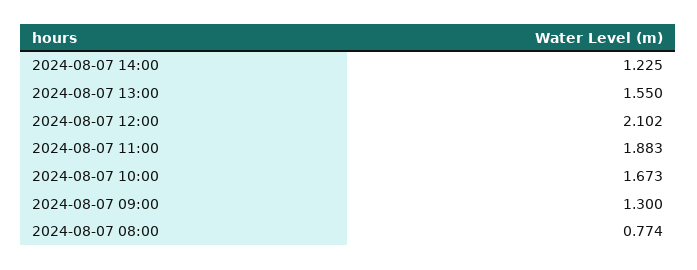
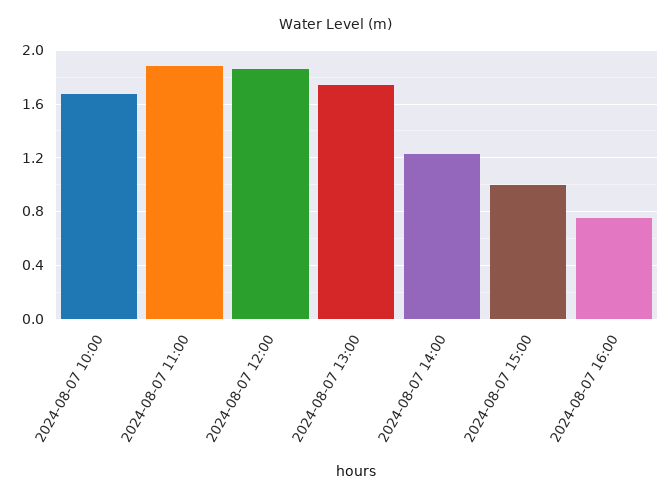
2024-08-07 13:00: 1.55 -> 1.75
2024-08-07 12:00: 2.102 -> 1.85
2024-08-07 09:00: 1.3 -> none
2024-08-07 08:00: 0.774 -> none
2024-08-07 15:00: none -> 1
2024-08-07 16:00: none -> 0.75

